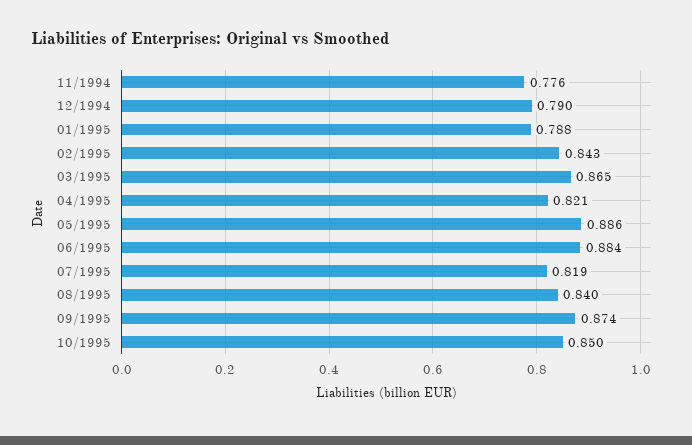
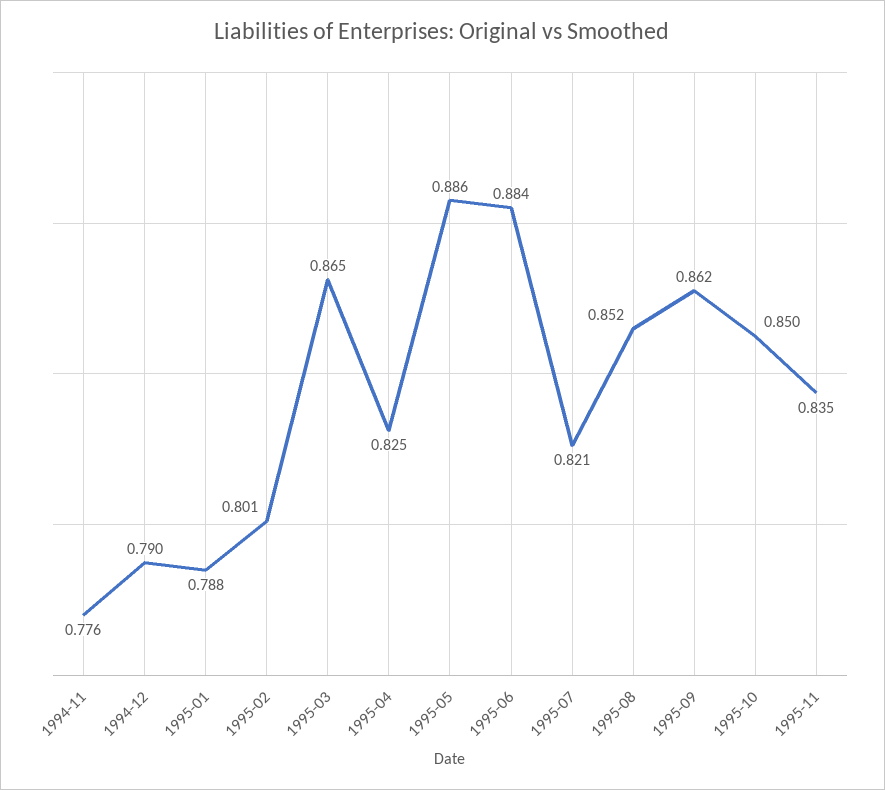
02/1995: 0.843 -> 0.801
04/1995: 0.821 -> 0.825
07/1995: 0.819 -> 0.821
08/1995: 0.84 -> 0.852
09/1995: 0.874 -> 0.862
1995-11: none -> 0.835

